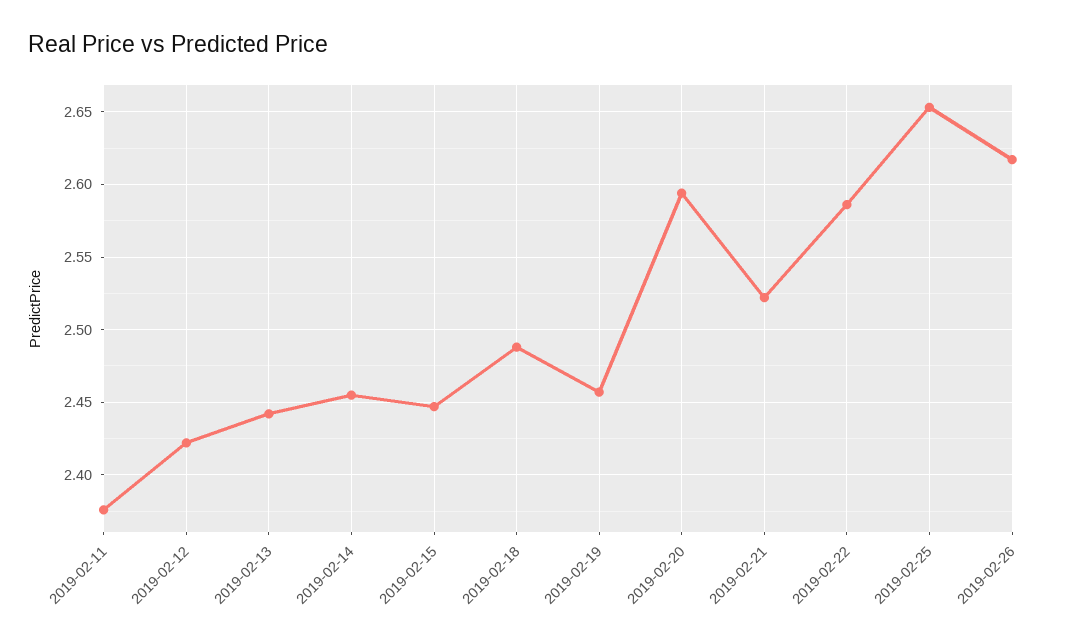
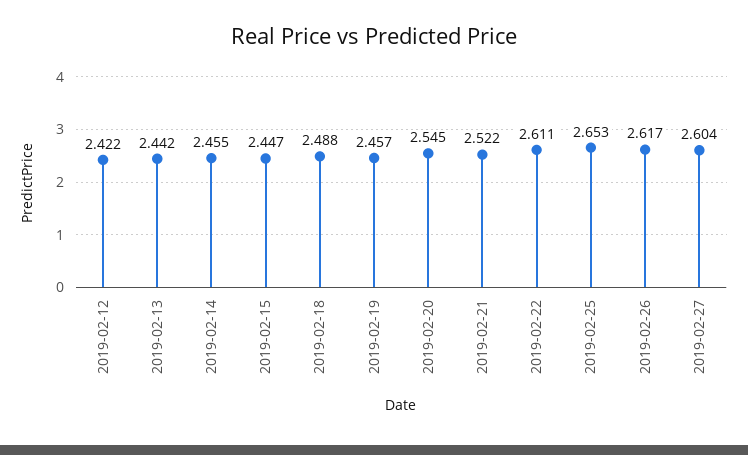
2019-02-11: 2.375 -> none
2019-02-20: 2.595 -> 2.545
2019-02-22: 2.585 -> 2.611
2019-02-27: none -> 2.604

